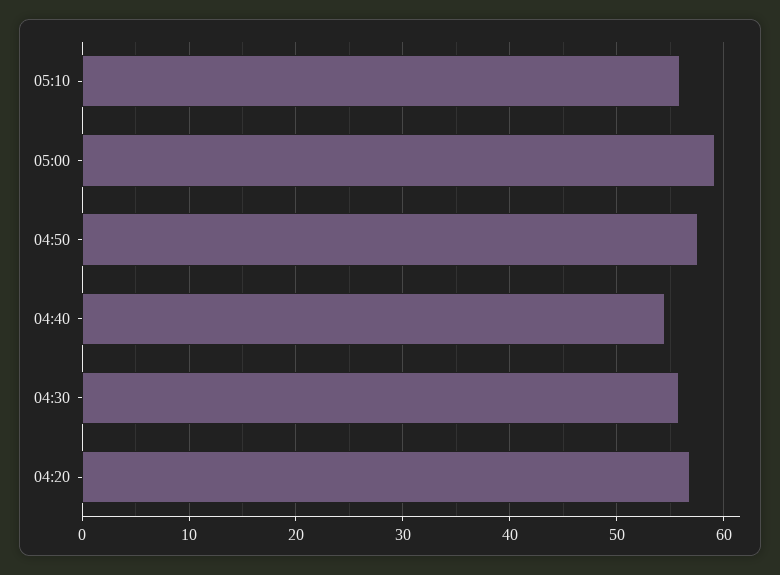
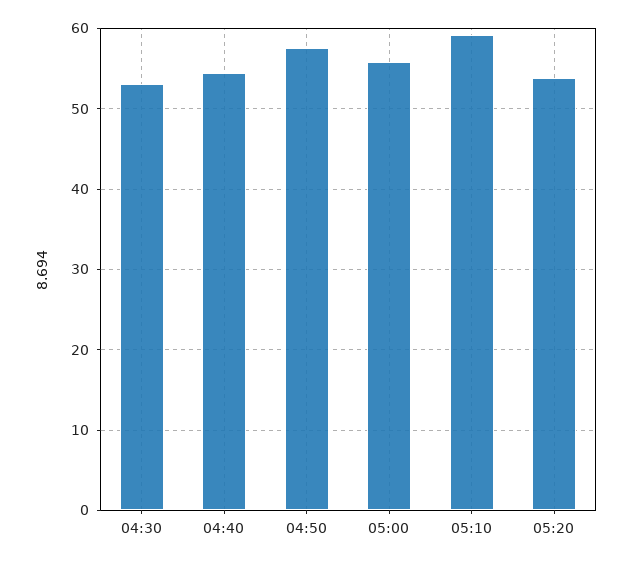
05:10: 56 -> 59
05:00: 59 -> 56
04:30: 56 -> 53
04:20: 57 -> none
05:20: none -> 54

